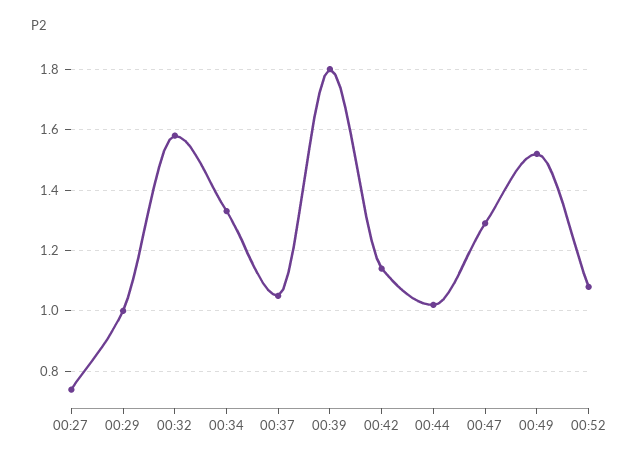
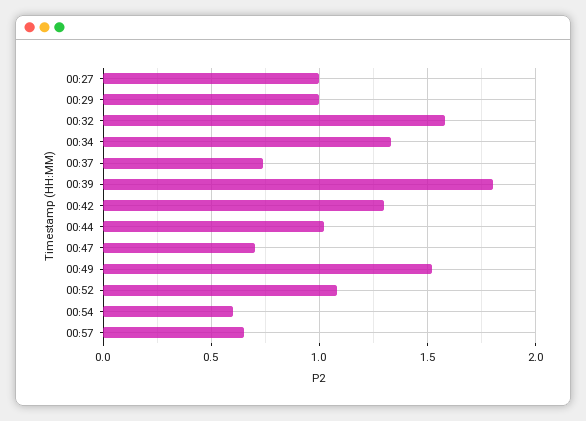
00:27: 0.75 -> 1
00:37: 1.05 -> 0.75
00:42: 1.15 -> 1.3
00:47: 1.3 -> 0.7
00:54: none -> 0.6
00:57: none -> 0.65

